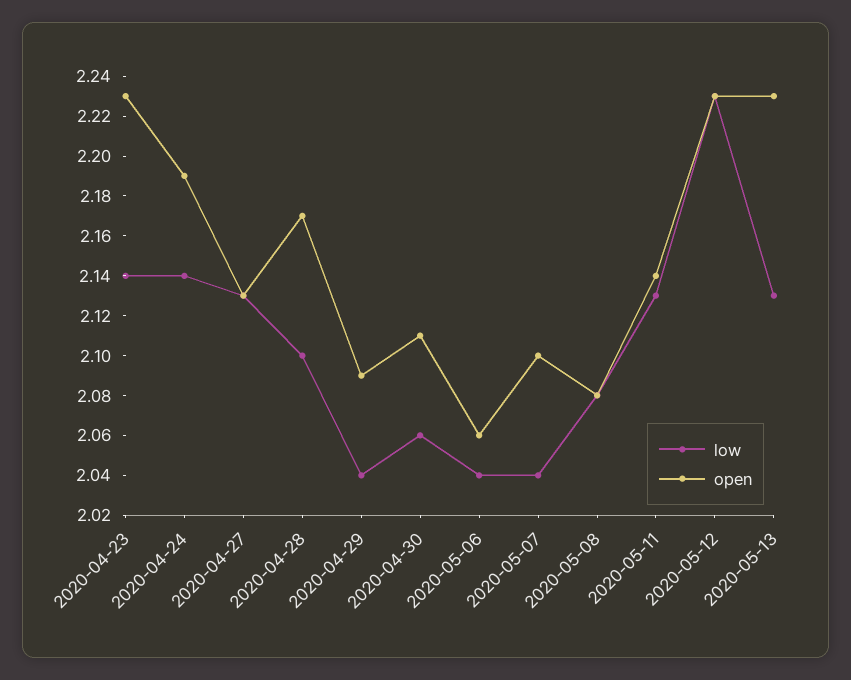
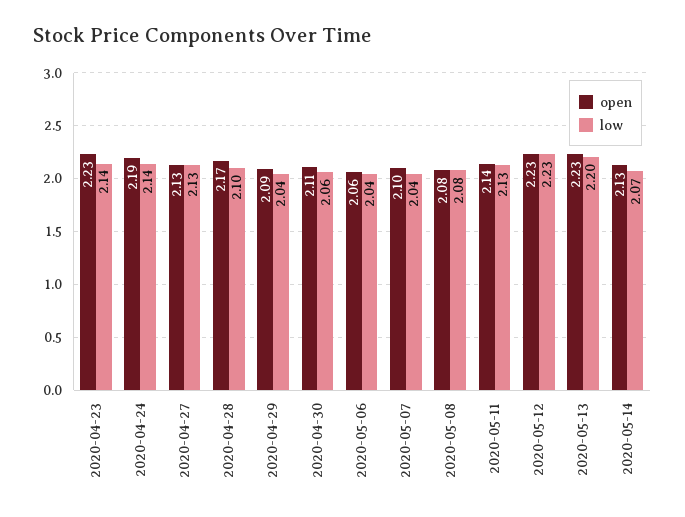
low, 2020-05-13: 2.13 -> 2.2
open, 2020-05-14: none -> 2.13
low, 2020-05-14: none -> 2.07

